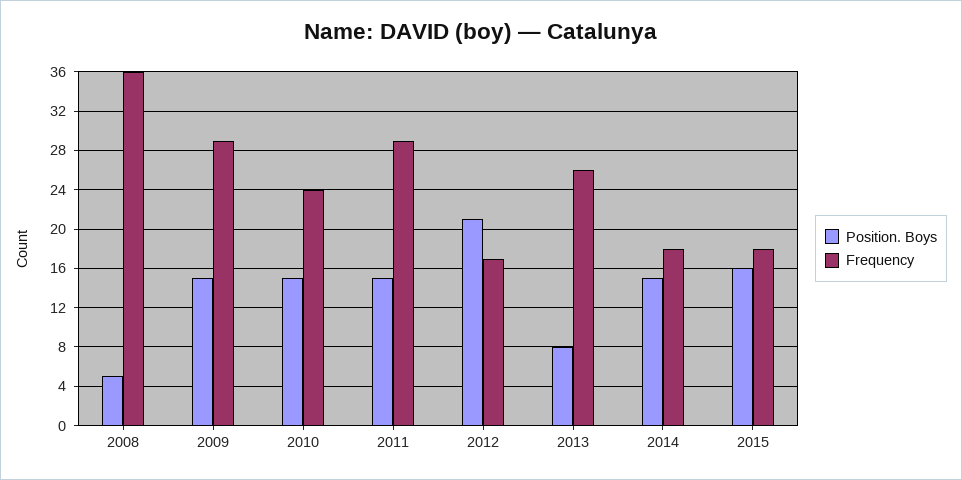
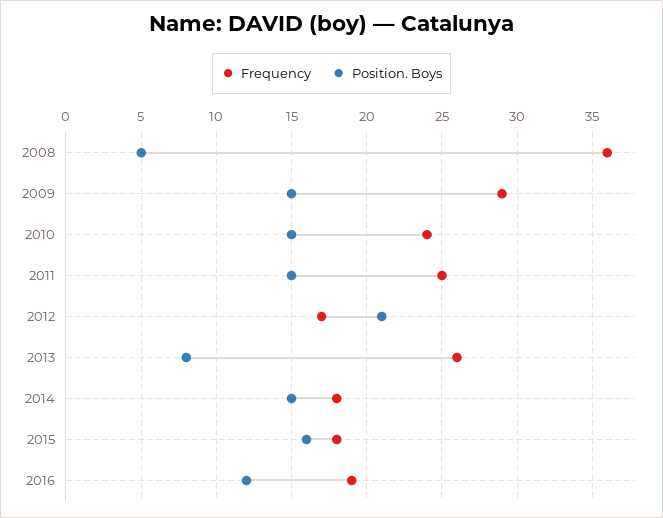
Frequency, 2011: 29 -> 25
Frequency, 2016: none -> 19
Position. Boys, 2016: none -> 12

